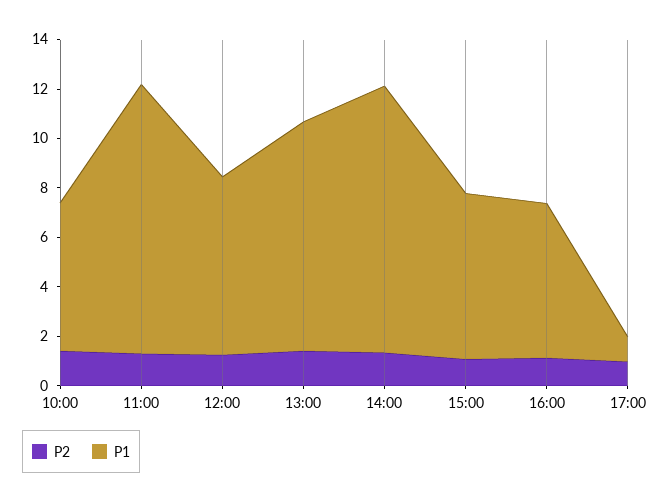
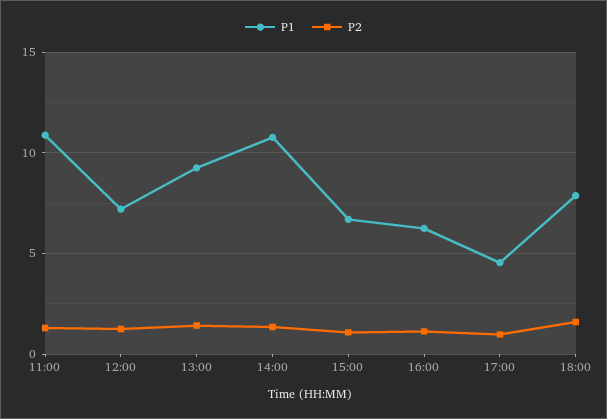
P2, 10:00: 1.5 -> none
P1, 10:00: 6 -> none
P1, 17:00: 1 -> 4.5
P1, 18:00: none -> 8
P2, 18:00: none -> 1.5

